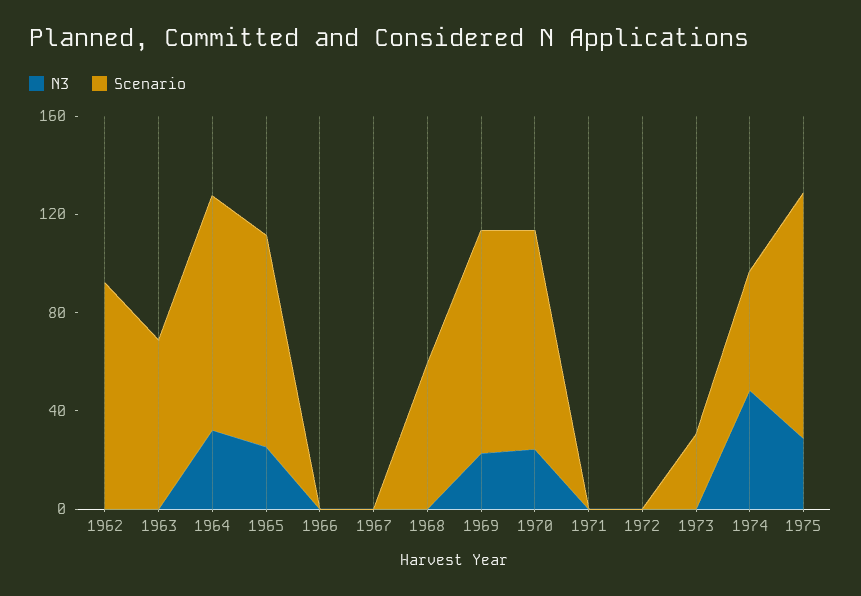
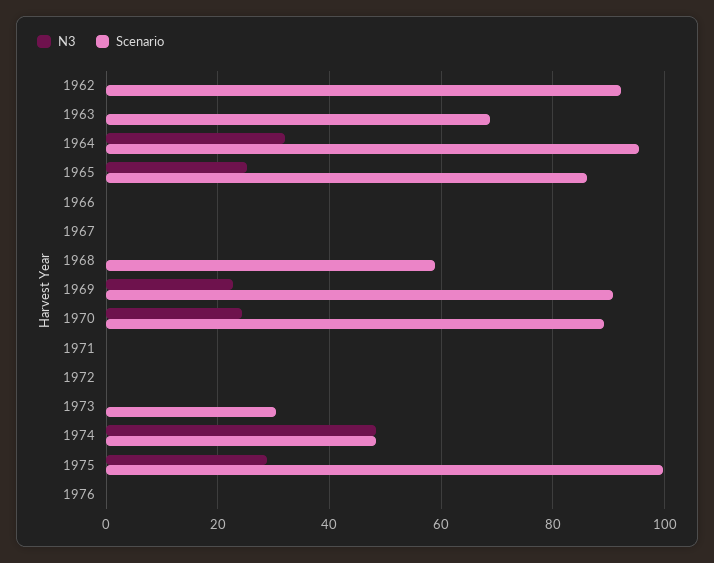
N3, 1976: none -> 0
Scenario, 1976: none -> 0

